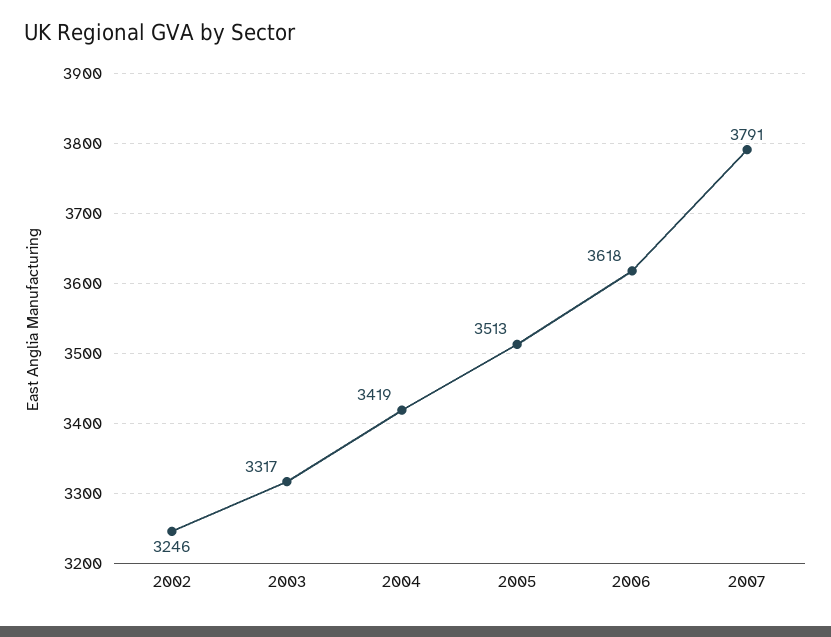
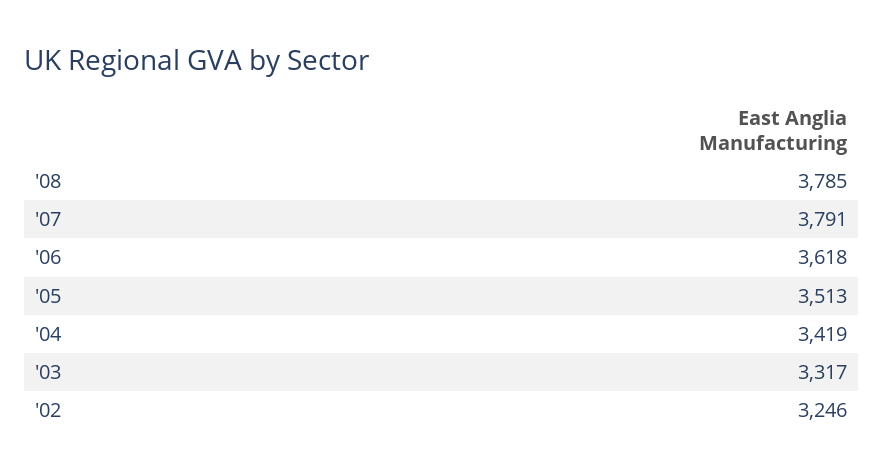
'08: none -> 3785

